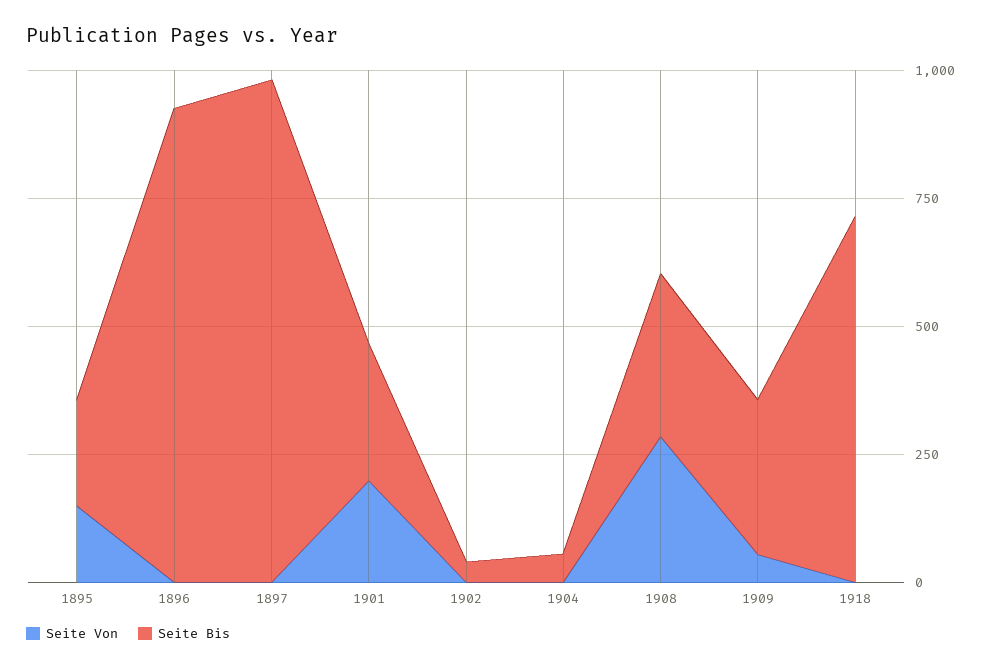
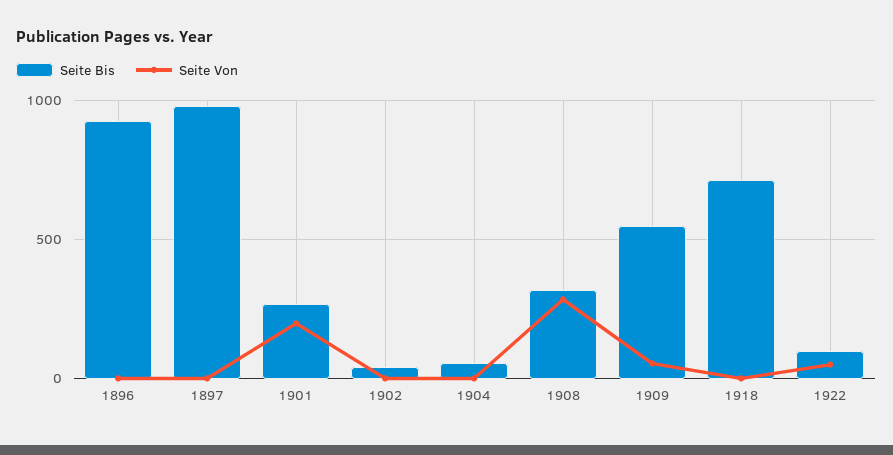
Seite Von, 1895: 150 -> none
Seite Bis, 1895: 200 -> none
Seite Bis, 1909: 300 -> 550
Seite Bis, 1922: none -> 100
Seite Von, 1922: none -> 50

